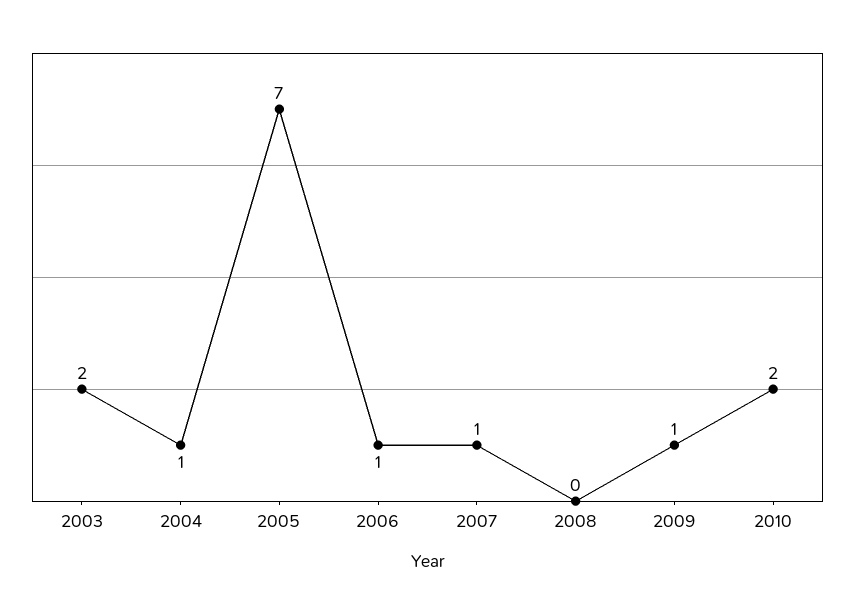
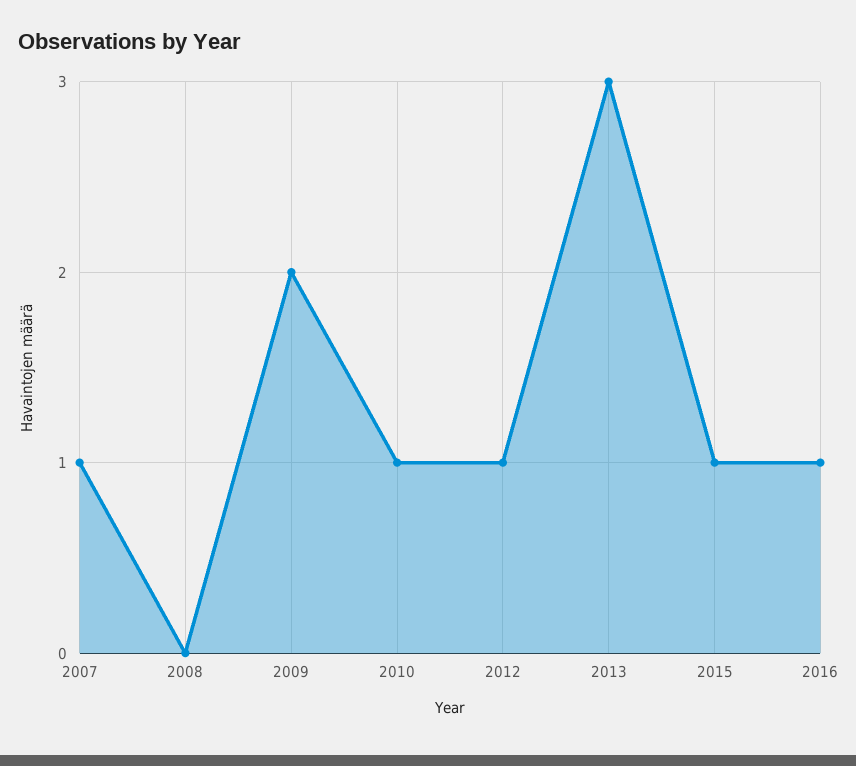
2003: 2 -> none
2004: 1 -> none
2005: 7 -> none
2006: 1 -> none
2009: 1 -> 2
2010: 2 -> 1
2012: none -> 1
2013: none -> 3
2015: none -> 1
2016: none -> 1

